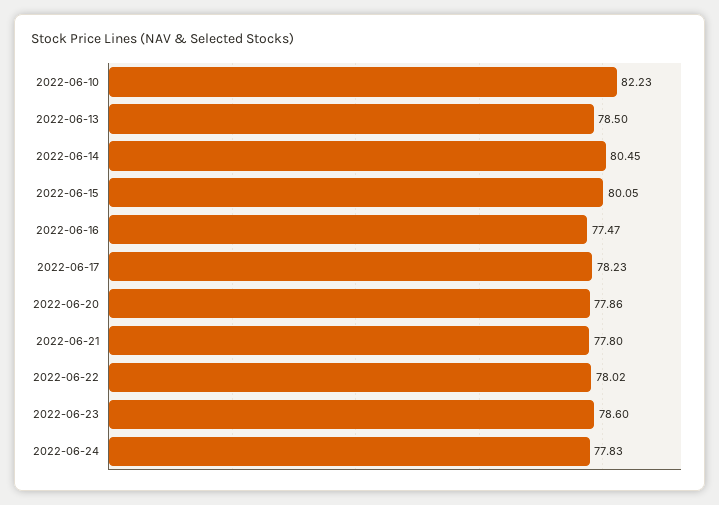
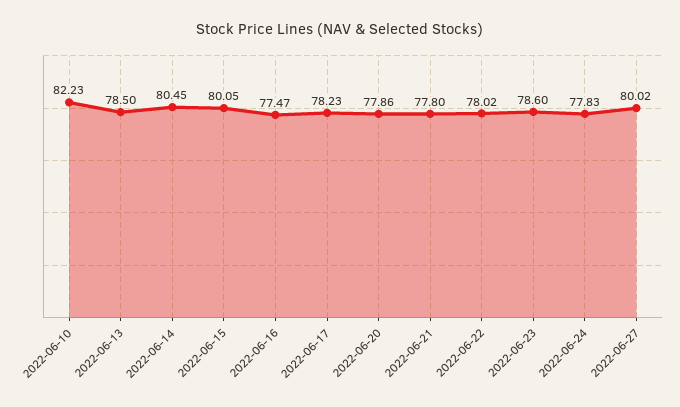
2022-06-27: none -> 80.02

